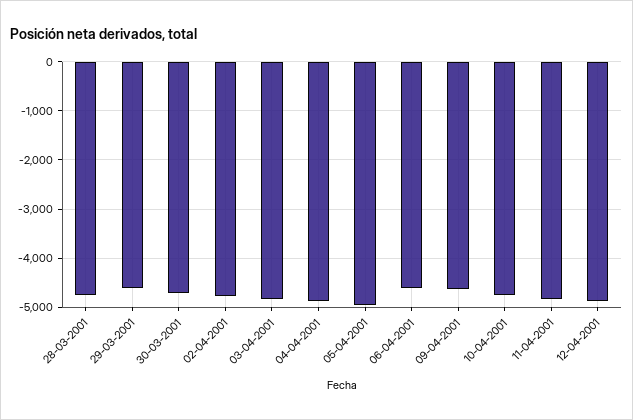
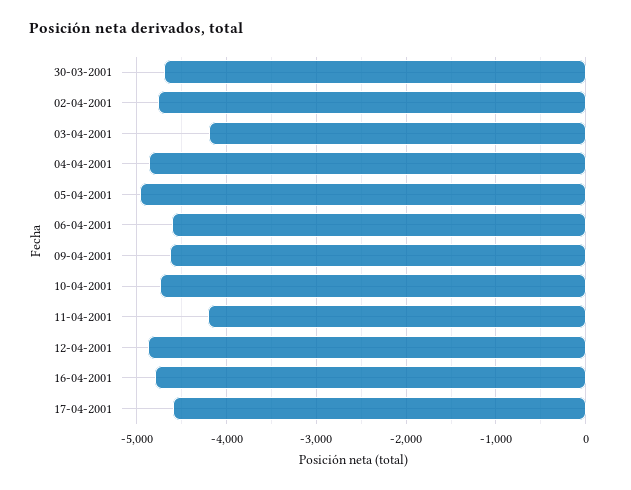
28-03-2001: -4800 -> none
29-03-2001: -4600 -> none
03-04-2001: -4800 -> -4200
11-04-2001: -4800 -> -4200
16-04-2001: none -> -4800
17-04-2001: none -> -4600

